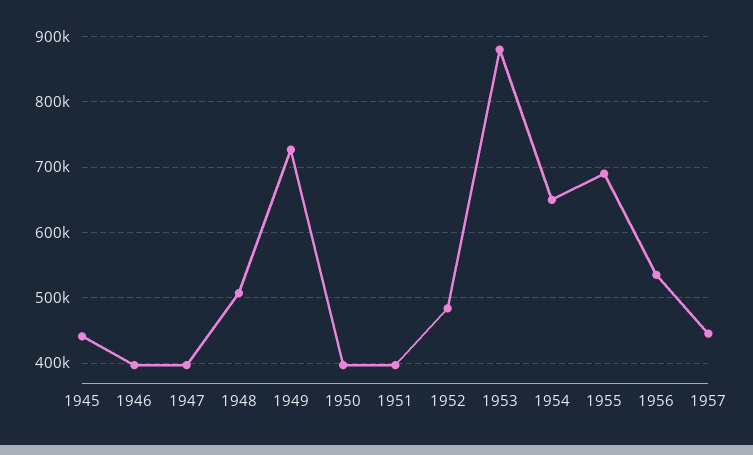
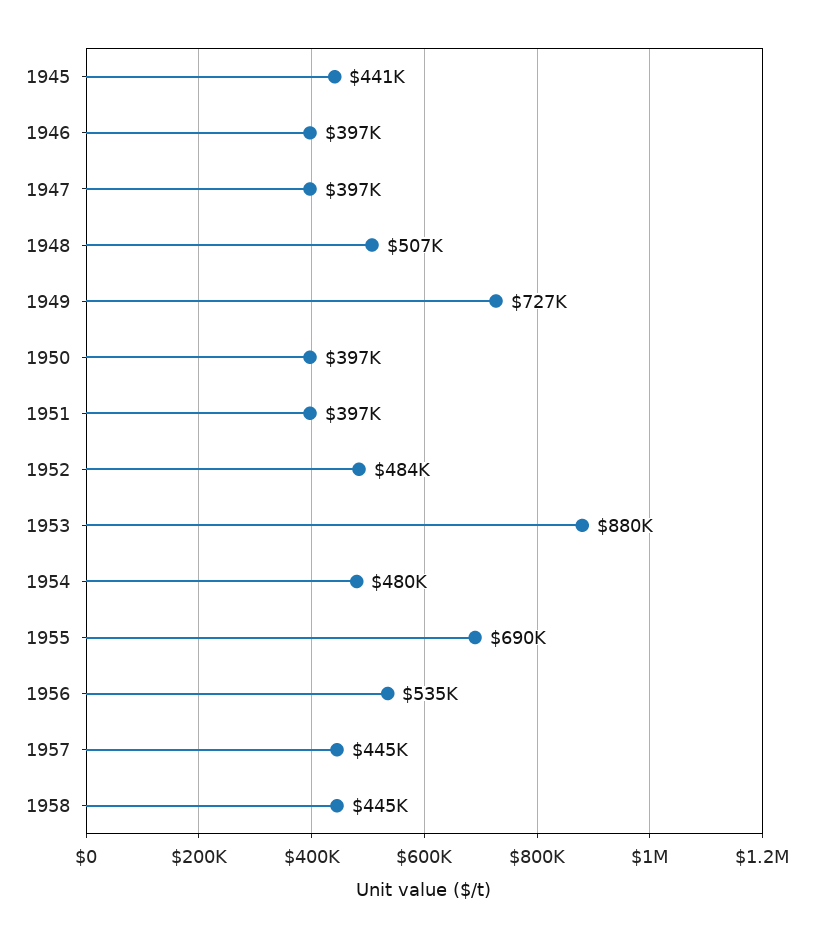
1954: 650000 -> 480000
1958: none -> 445000

